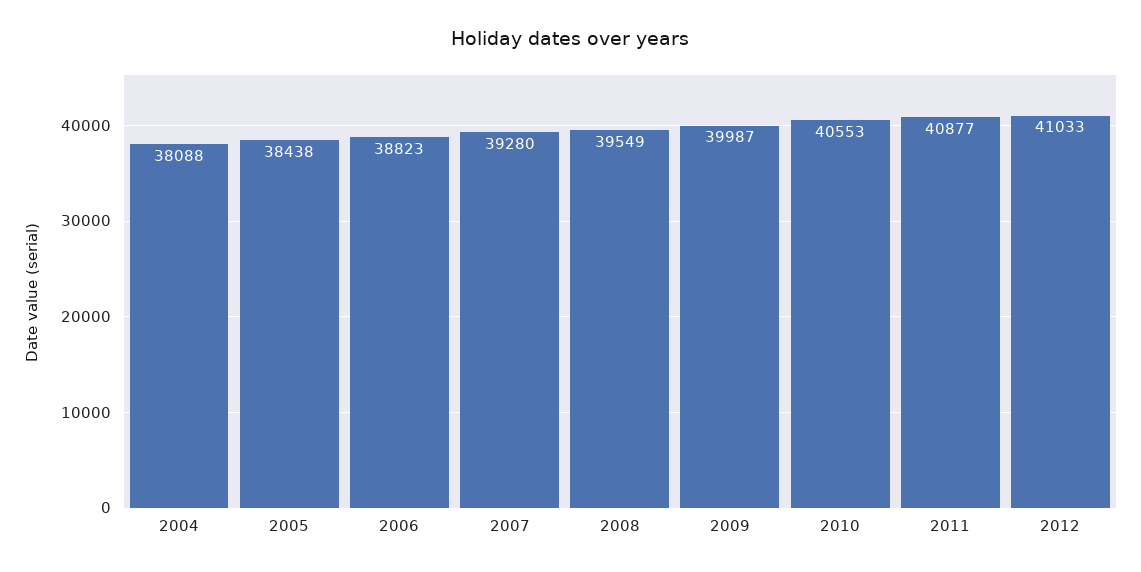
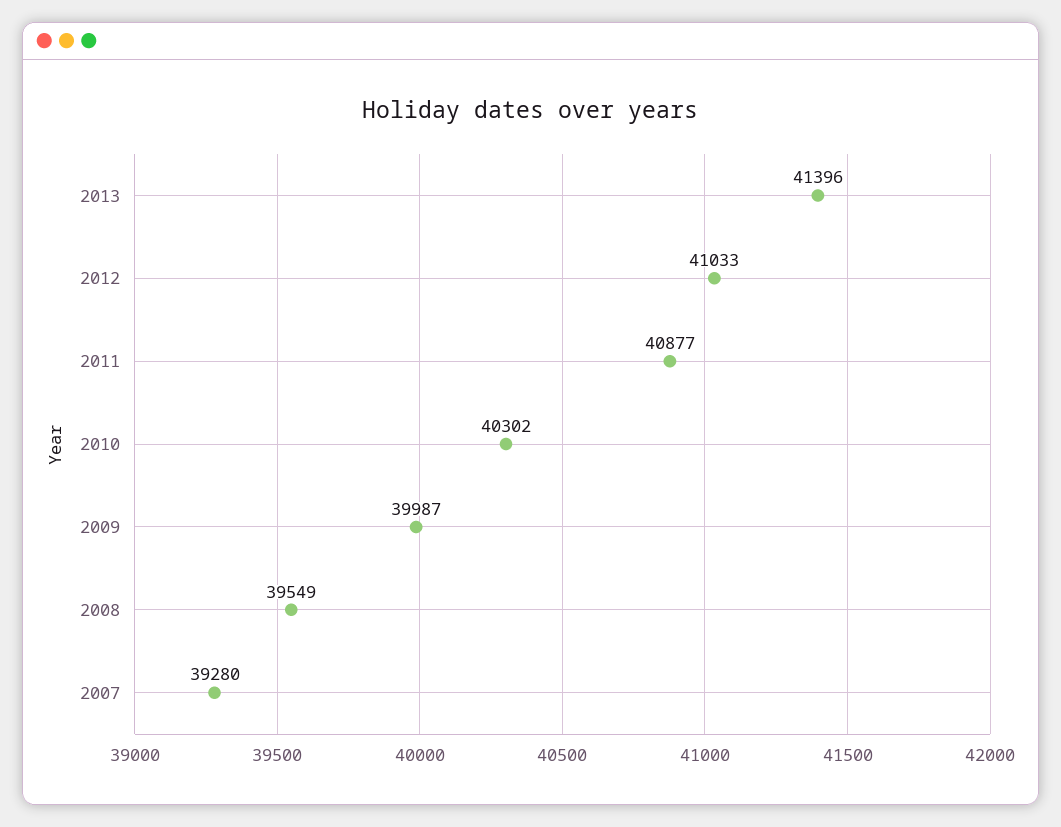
2004: 38088 -> none
2005: 38438 -> none
2006: 38823 -> none
2010: 40553 -> 40302
2013: none -> 41396

